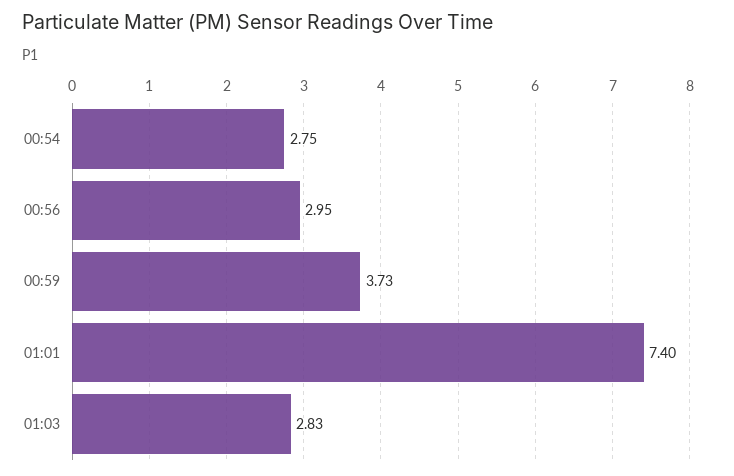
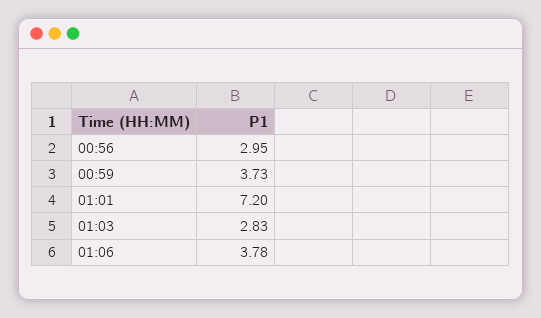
00:54: 2.75 -> none
01:01: 7.4 -> 7.2
01:06: none -> 3.78

